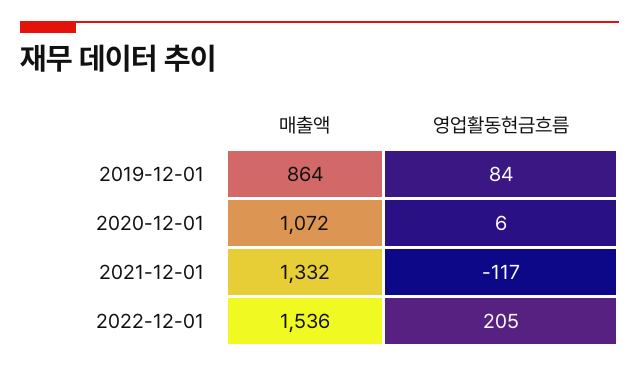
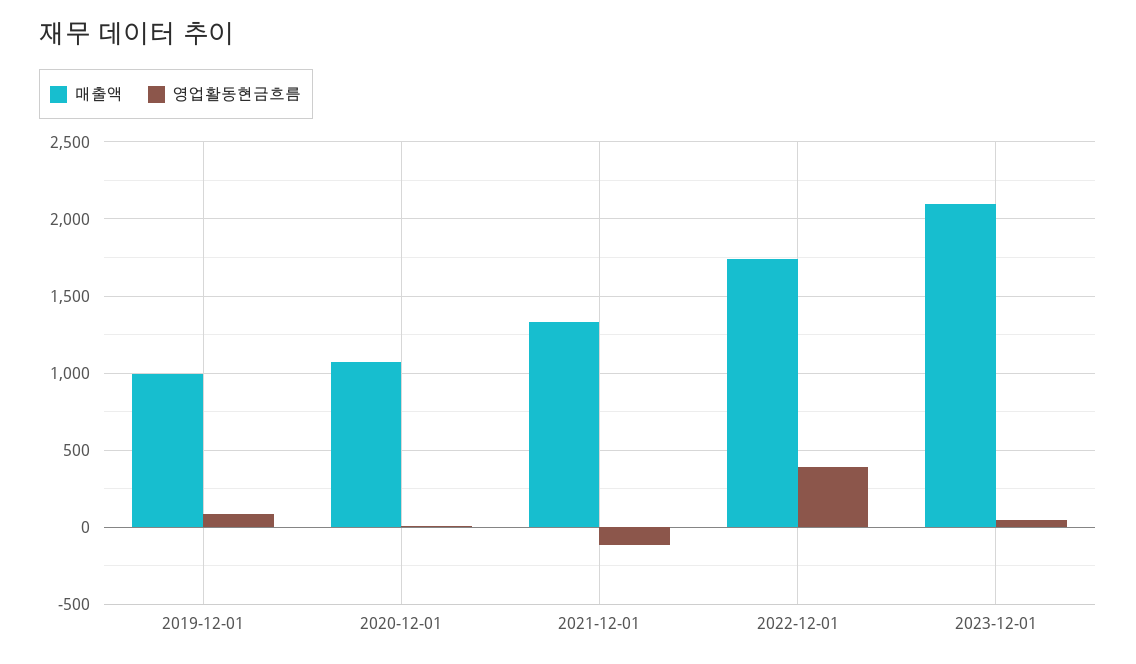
매출액, 2019-12-01: 864 -> 1000
매출액, 2022-12-01: 1536 -> 1750
영업활동현금흐름, 2022-12-01: 205 -> 400
매출액, 2023-12-01: none -> 2100
영업활동현금흐름, 2023-12-01: none -> 50

